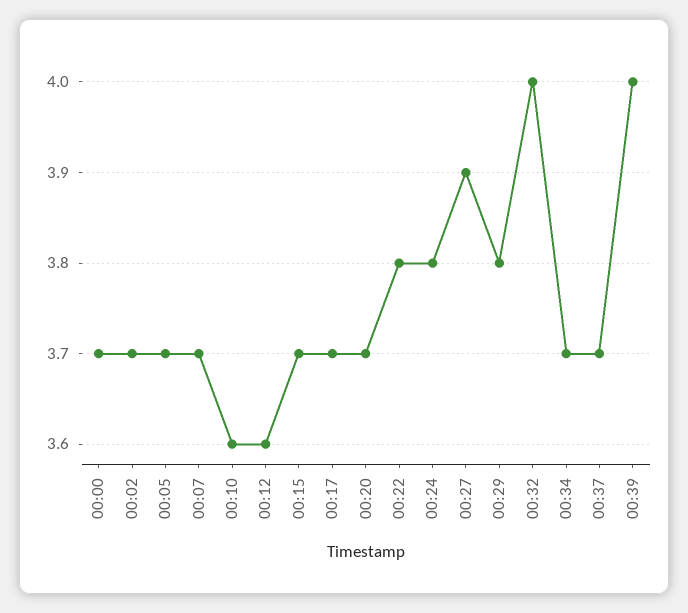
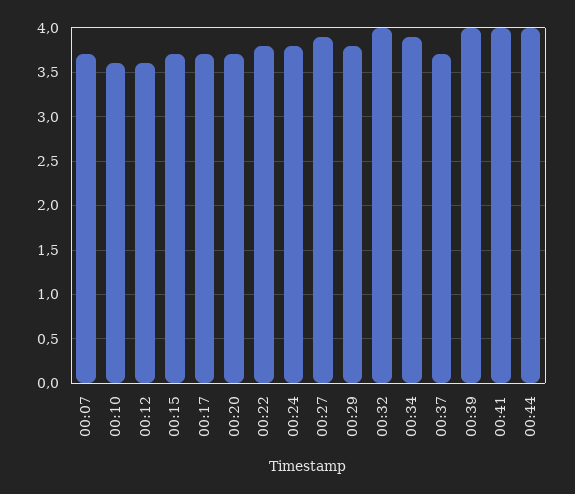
00:00: 3.7 -> none
00:02: 3.7 -> none
00:05: 3.7 -> none
00:34: 3.7 -> 3.9
00:41: none -> 4
00:44: none -> 4

